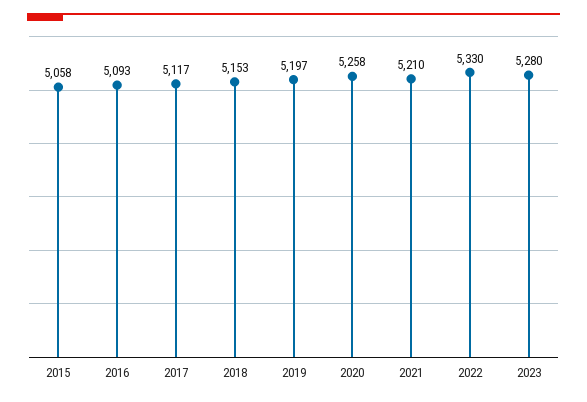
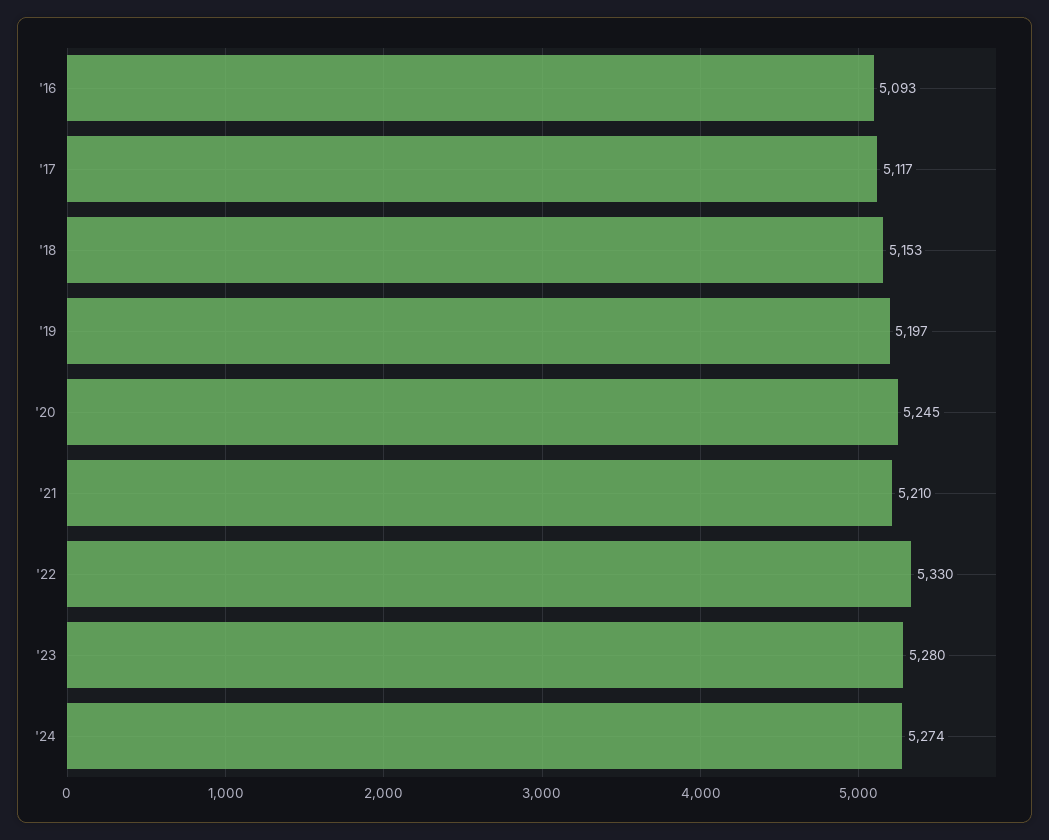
2015: 5058 -> none
2020: 5258 -> 5245
'24: none -> 5274

